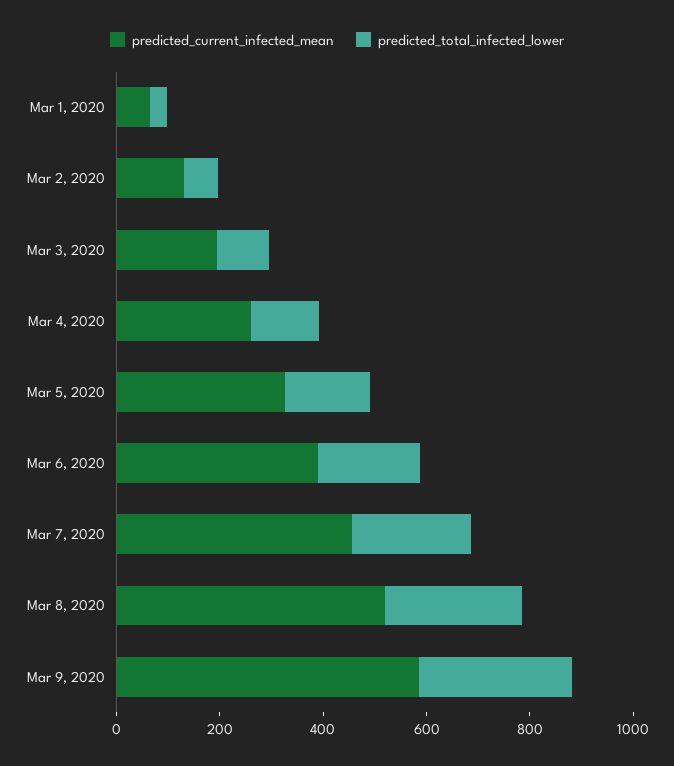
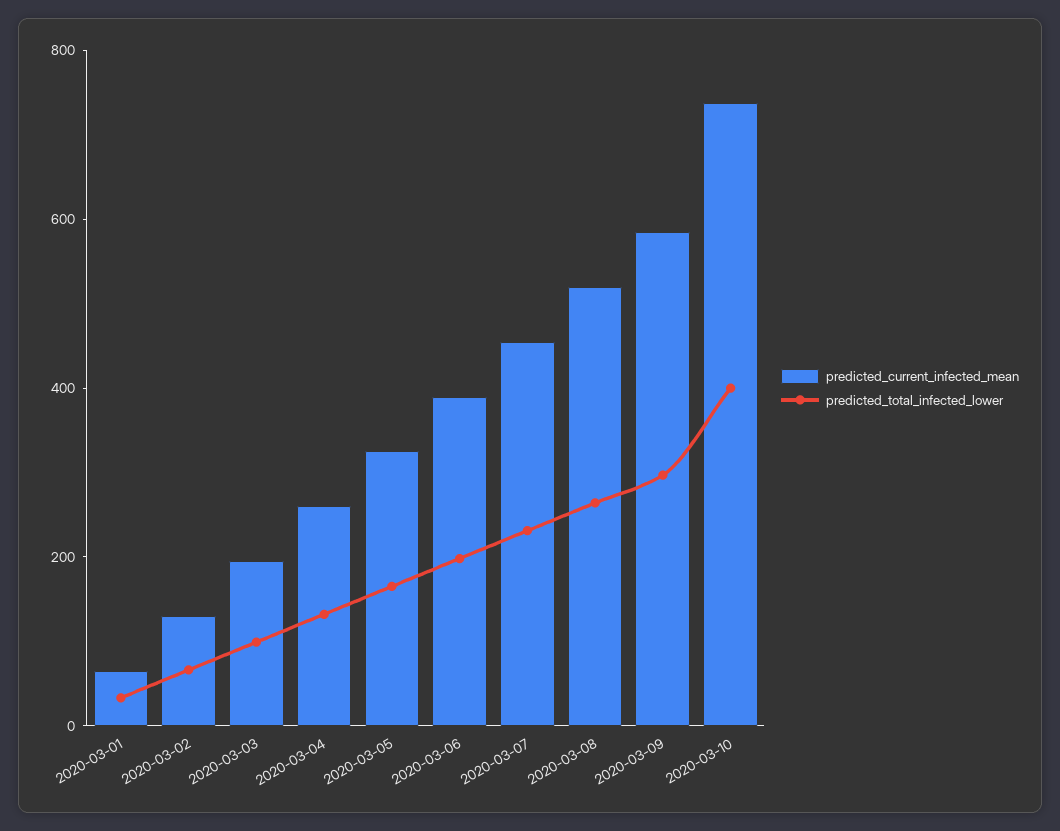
predicted_current_infected_mean, 2020-03-10: none -> 750
predicted_total_infected_lower, 2020-03-10: none -> 400

